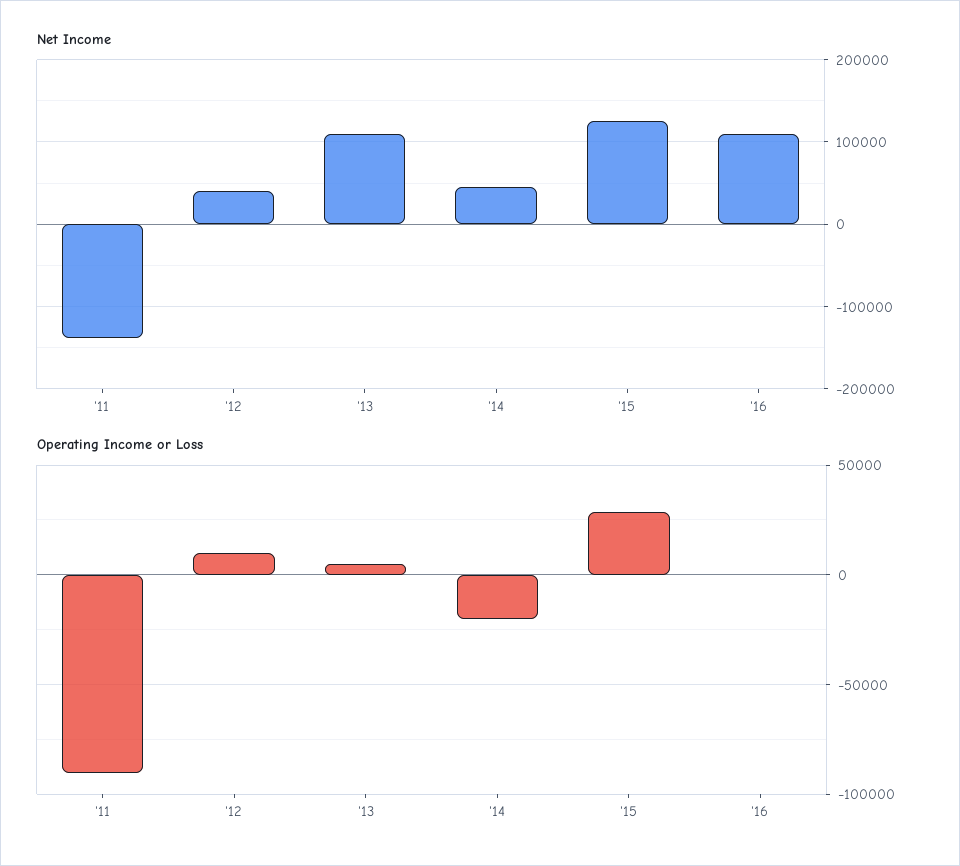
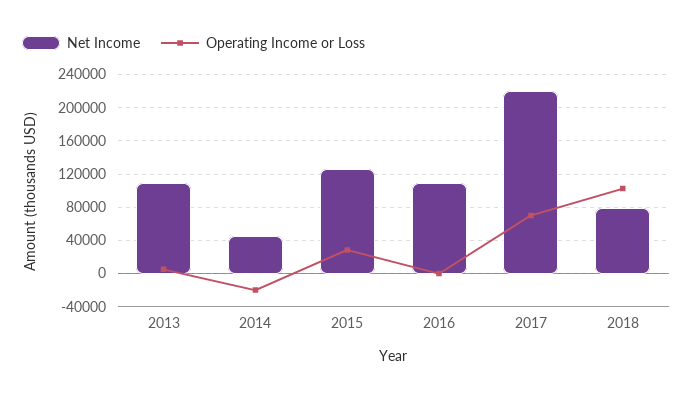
Net Income, '11: -140000 -> none
Net Income, '12: 40000 -> none
Operating Income or Loss, '11: -90000 -> none
Operating Income or Loss, '12: 10000 -> none
Net Income, 2017: none -> 220000
Operating Income or Loss, 2017: none -> 70000
Net Income, 2018: none -> 80000
Operating Income or Loss, 2018: none -> 100000

